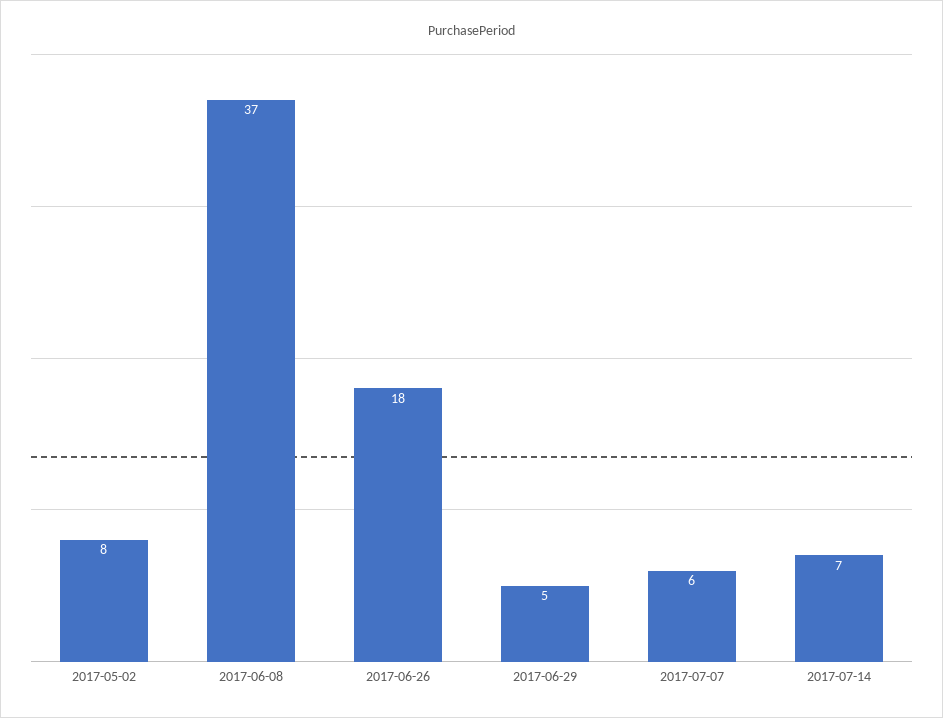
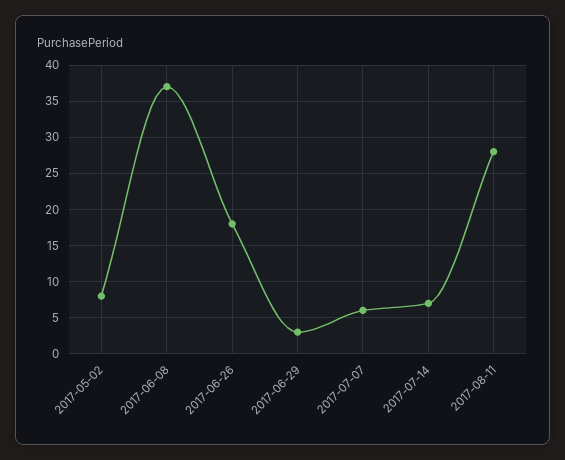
2017-06-29: 5 -> 3
2017-08-11: none -> 28

